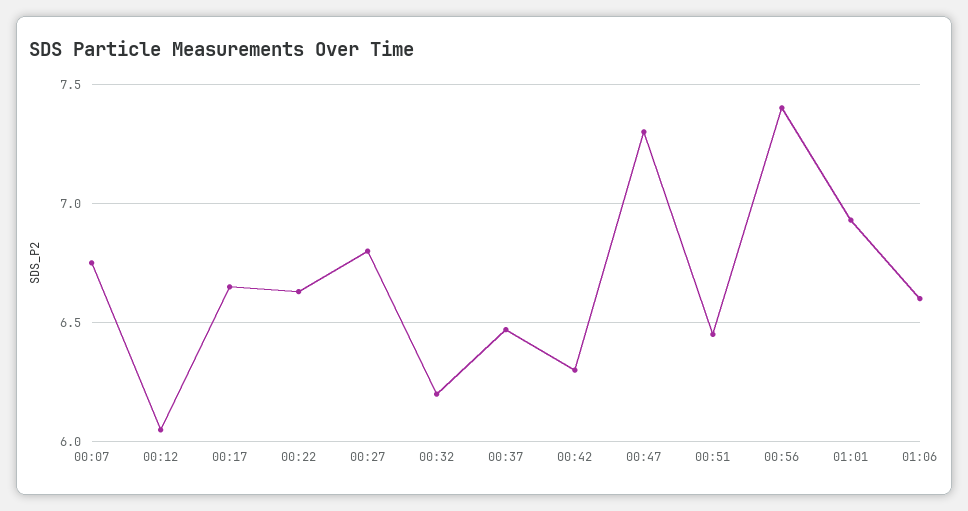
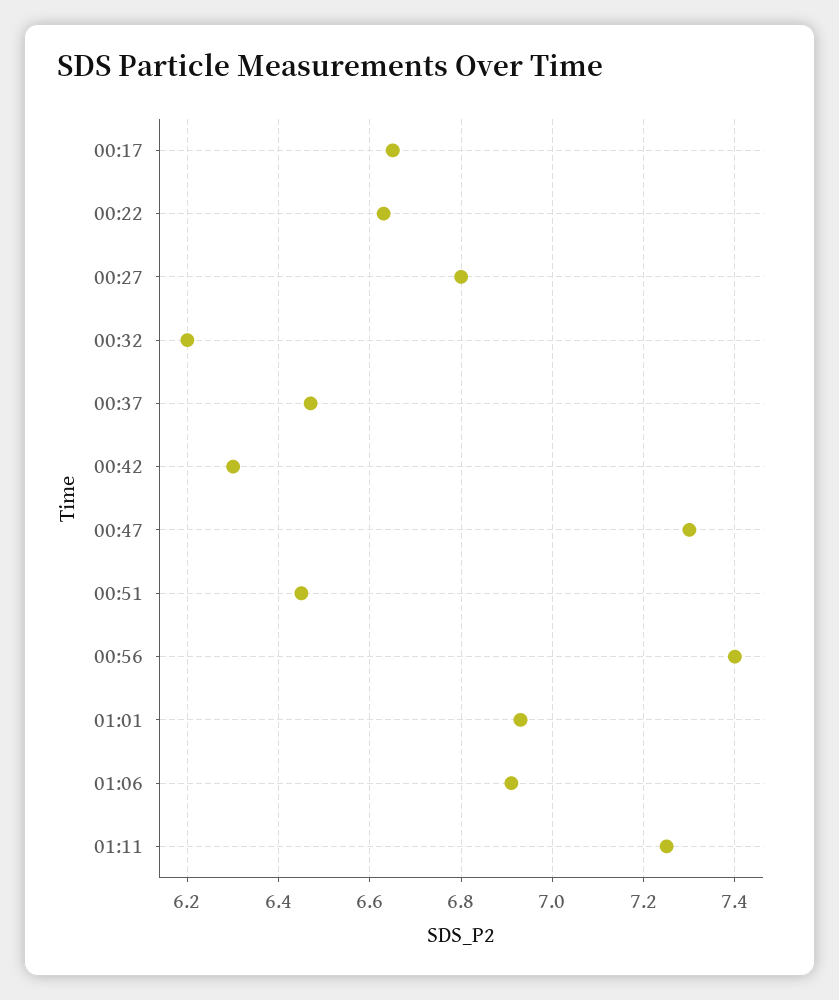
00:07: 6.75 -> none
00:12: 6.05 -> none
01:06: 6.6 -> 6.9
01:11: none -> 7.25

